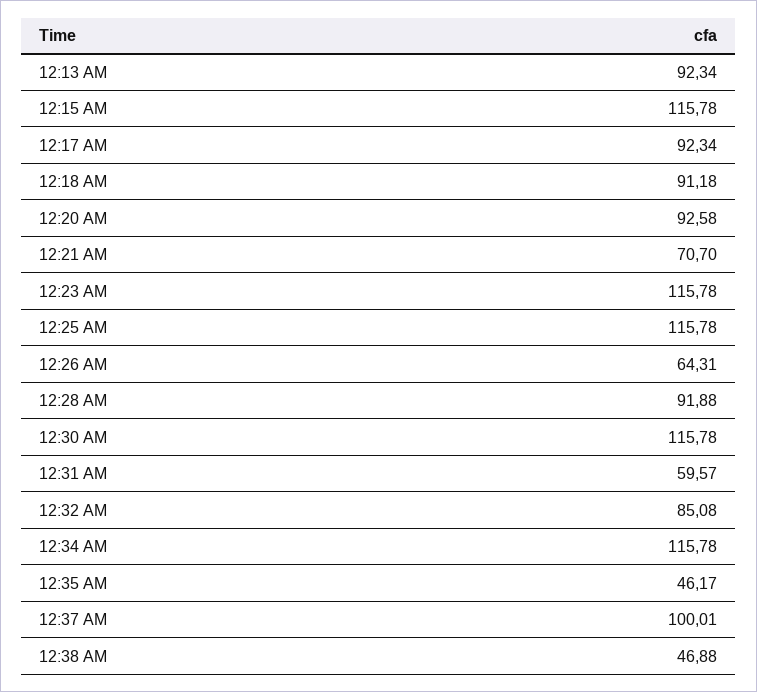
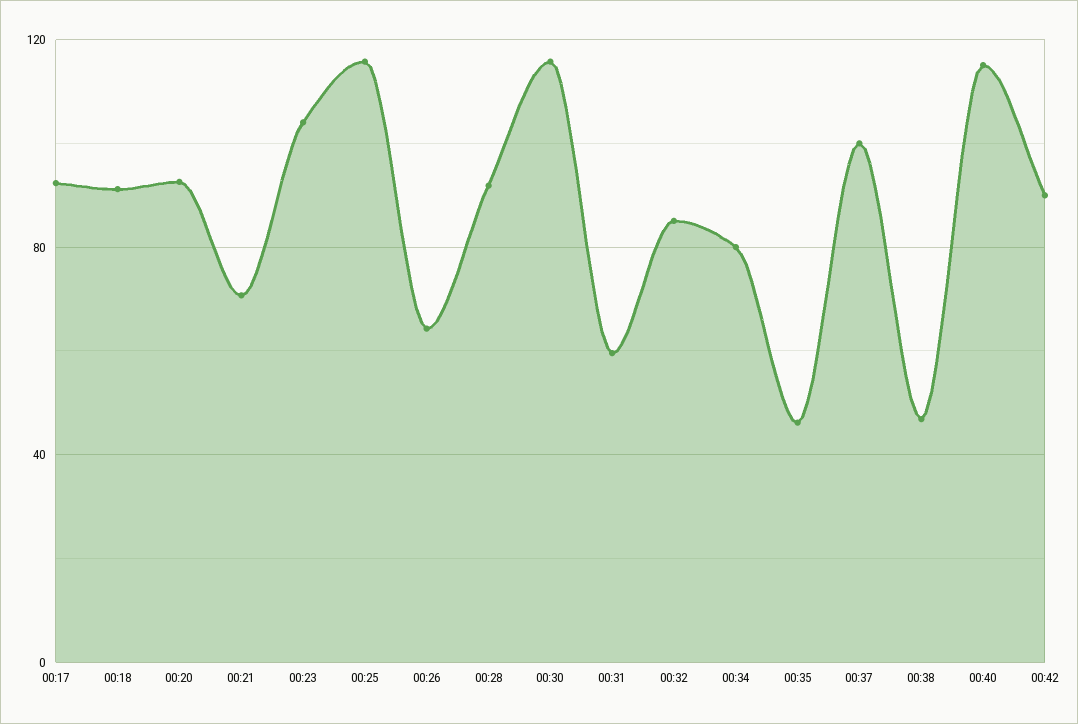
12:13 AM: 92.34 -> none
12:15 AM: 115.78 -> none
12:23 AM: 115.78 -> 105
12:34 AM: 115.78 -> 80
00:40: none -> 115
00:42: none -> 90

